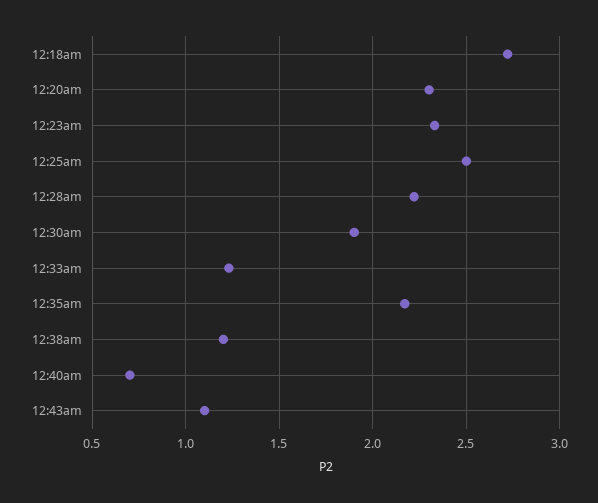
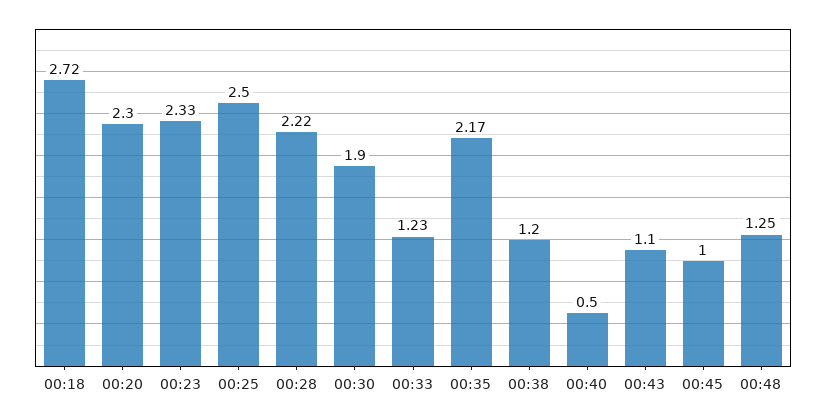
12:40am: 0.7 -> 0.5
00:45: none -> 1
00:48: none -> 1.25

